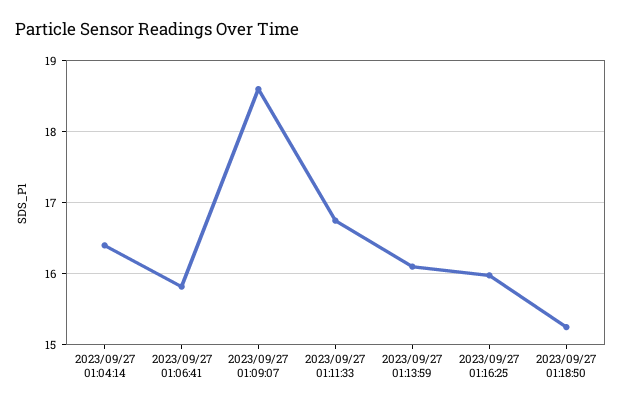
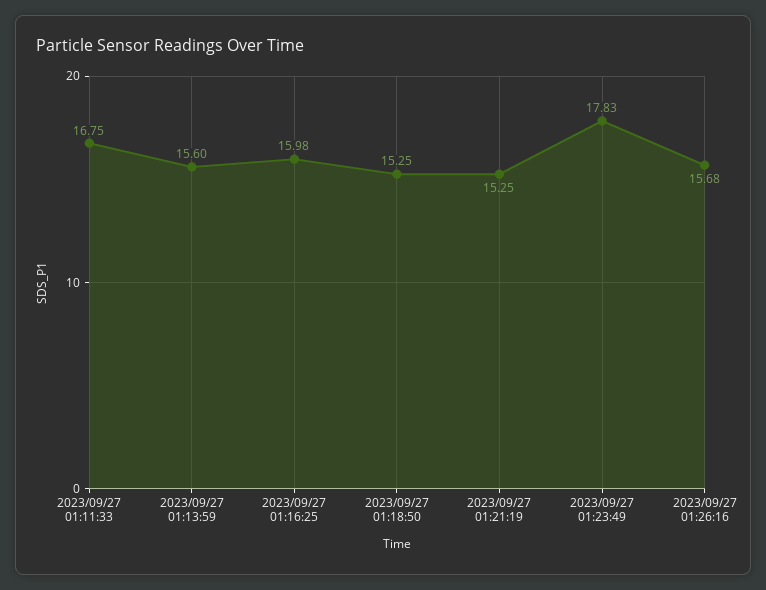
2023/09/27 01:04:14: 16.4 -> none
2023/09/27 01:06:41: 15.8 -> none
2023/09/27 01:09:07: 18.6 -> none
2023/09/27 01:13:59: 16.1 -> 15.6
2023/09/27 01:21:19: none -> 15.25
2023/09/27 01:23:49: none -> 17.83
2023/09/27 01:26:16: none -> 15.68

